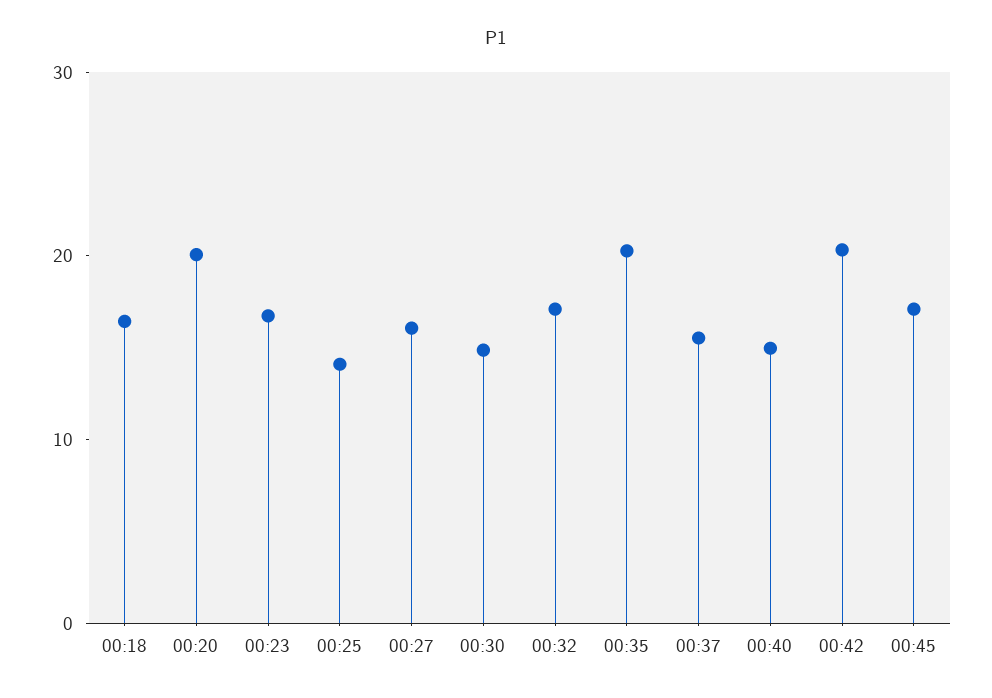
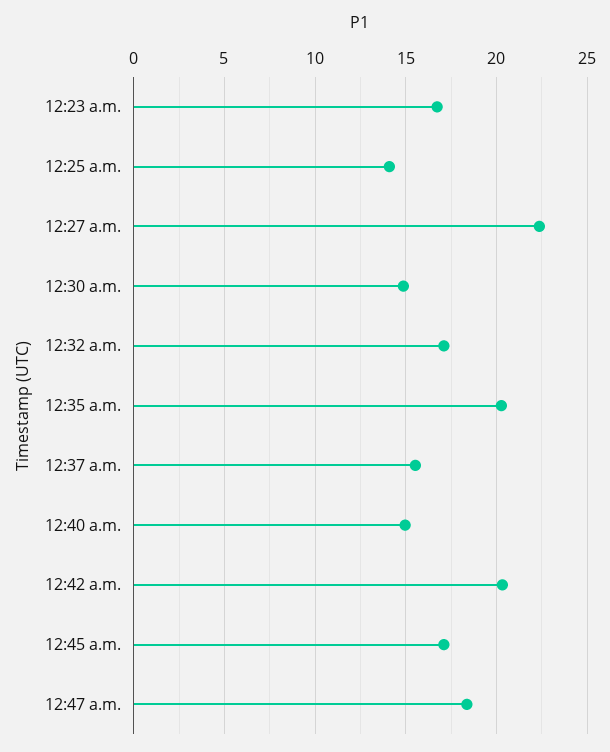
00:18: 16 -> none
00:20: 20 -> none
00:27: 16 -> 22.5
12:47 a.m.: none -> 18.5

